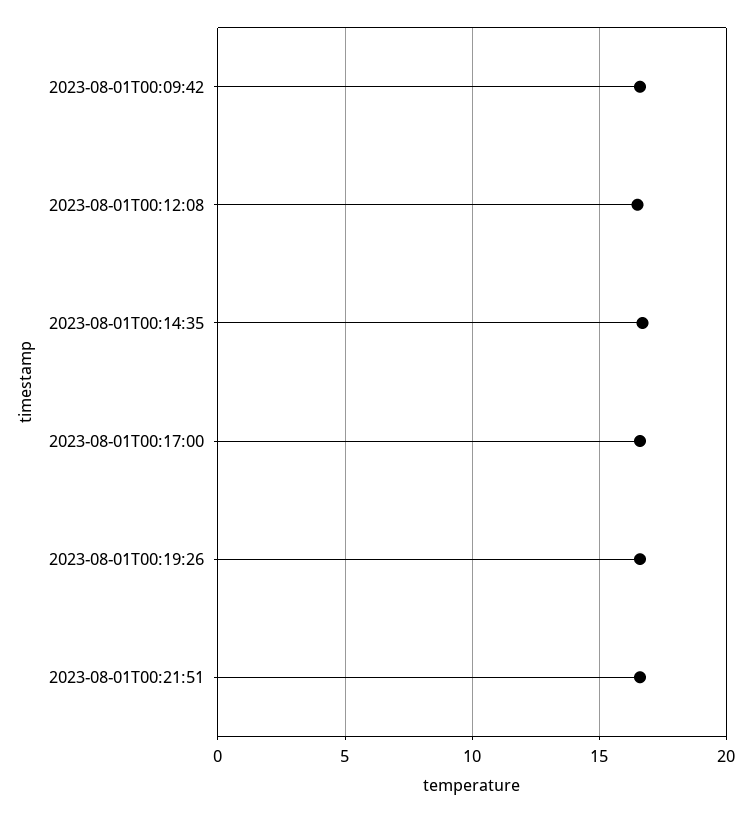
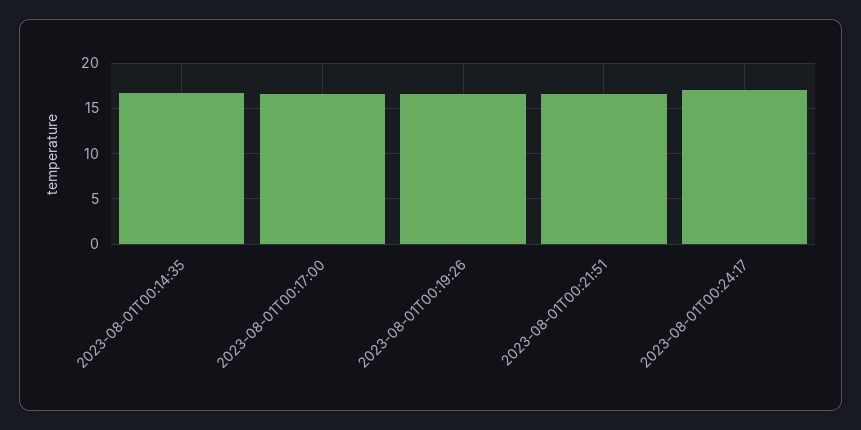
2023-08-01T00:09:42: 16.5 -> none
2023-08-01T00:12:08: 16.5 -> none
2023-08-01T00:24:17: none -> 17

